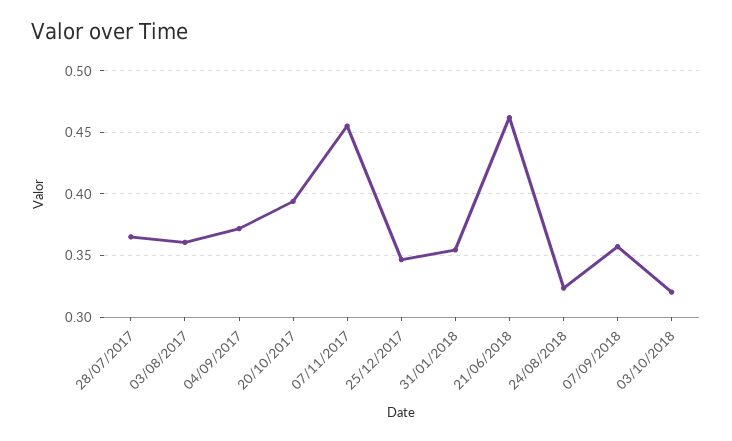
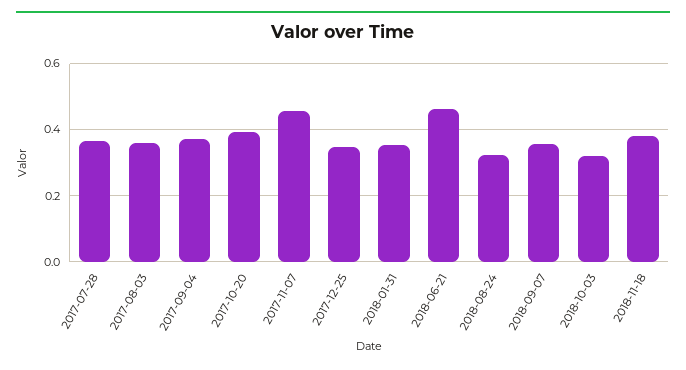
2018-11-18: none -> 0.38

